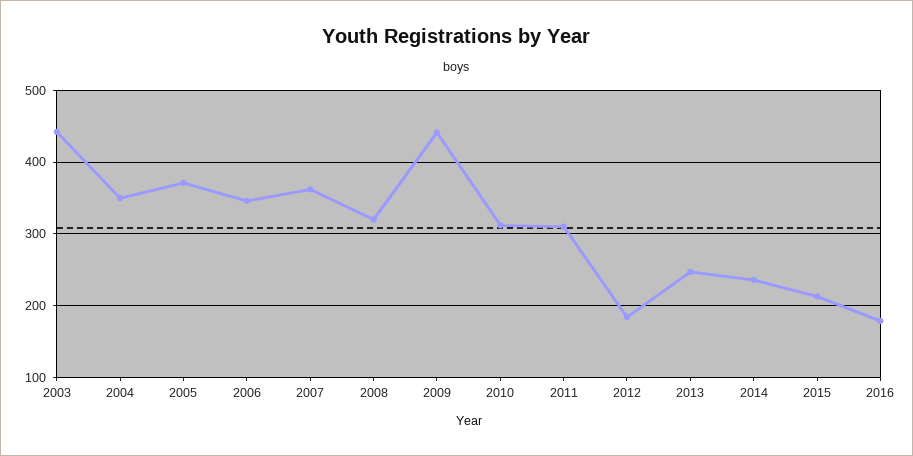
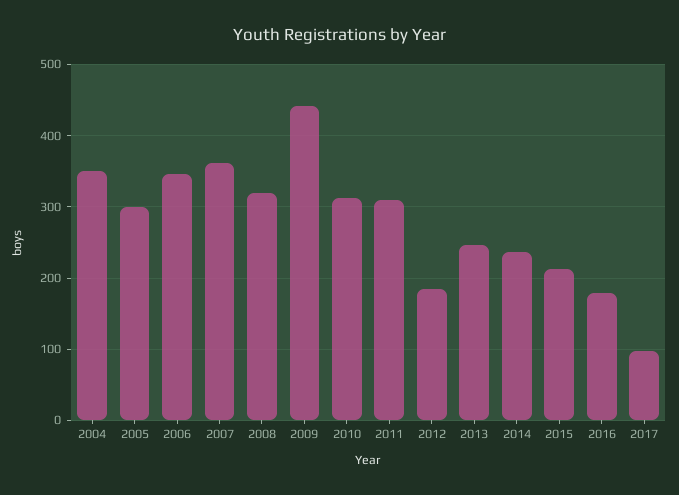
2003: 440 -> none
2005: 370 -> 300
2017: none -> 100

